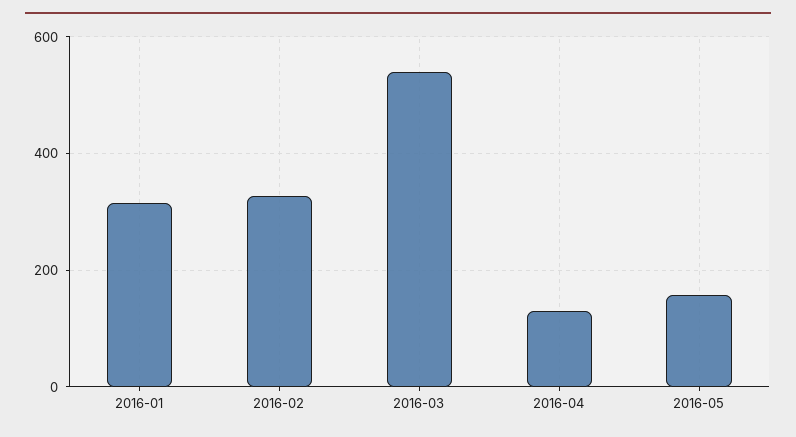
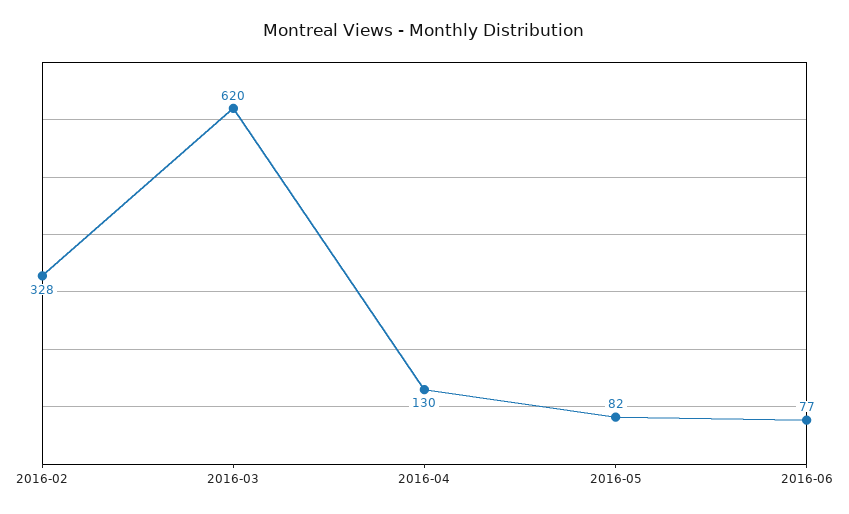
2016-01: 320 -> none
2016-03: 540 -> 620
2016-05: 160 -> 82
2016-06: none -> 77

